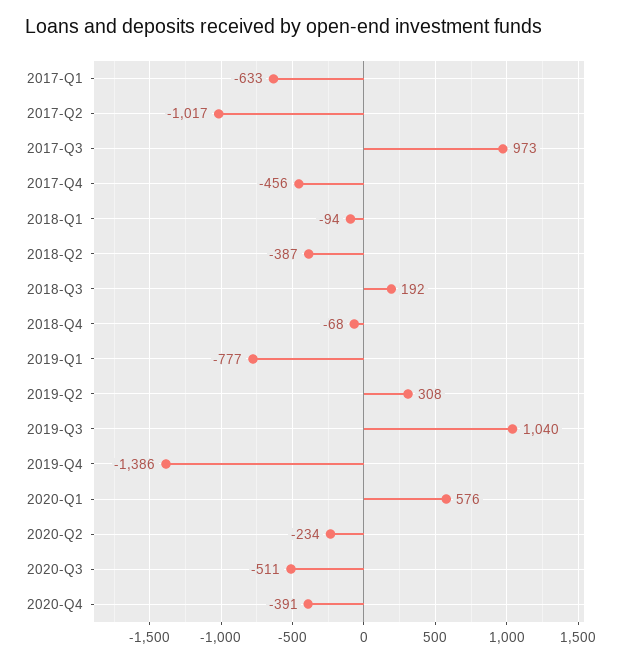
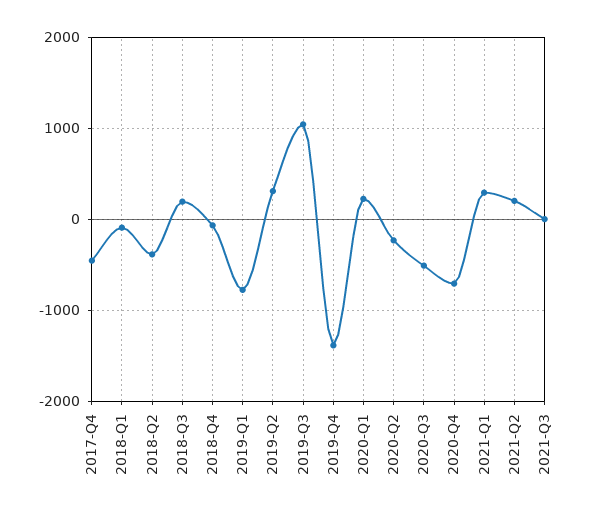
2017-Q1: -633 -> none
2017-Q2: -1017 -> none
2017-Q3: 973 -> none
2020-Q1: 576 -> 200
2020-Q4: -391 -> -700
2021-Q1: none -> 300
2021-Q2: none -> 200
2021-Q3: none -> 0

